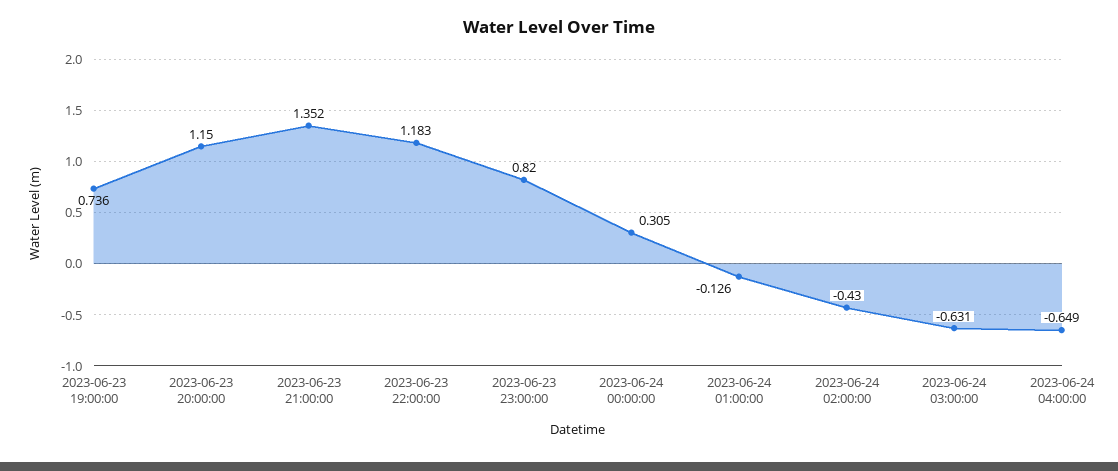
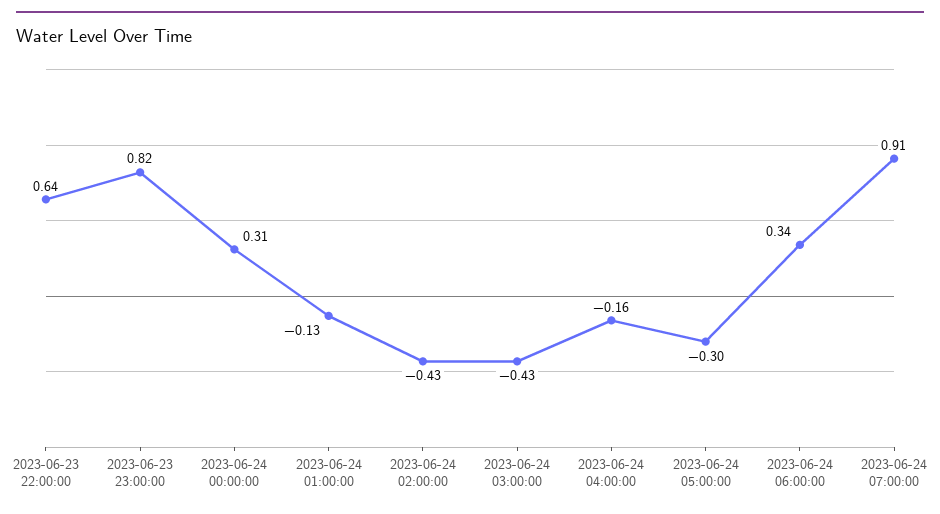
2023-06-23 19:00:00: 0.736 -> none
2023-06-23 20:00:00: 1.15 -> none
2023-06-23 21:00:00: 1.352 -> none
2023-06-23 22:00:00: 1.183 -> 0.64
2023-06-24 03:00:00: -0.631 -> -0.43
2023-06-24 04:00:00: -0.649 -> -0.16
2023-06-24 05:00:00: none -> -0.3
2023-06-24 06:00:00: none -> 0.34
2023-06-24 07:00:00: none -> 0.91

